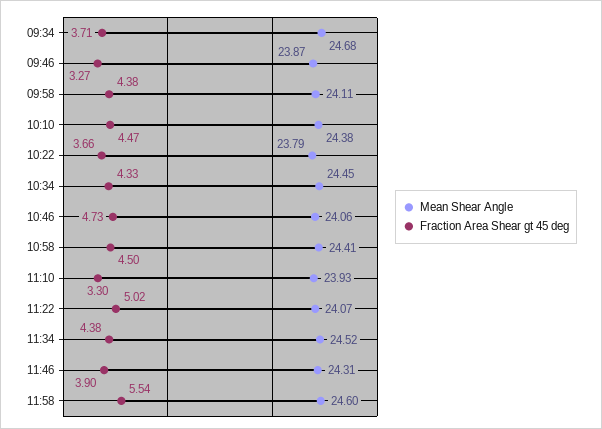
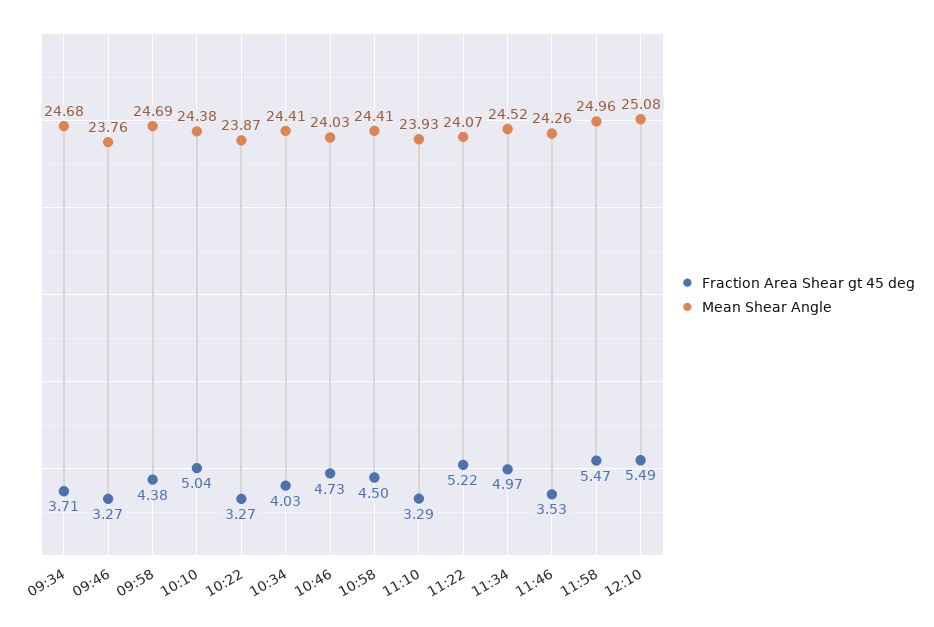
Mean Shear Angle, 09:46: 23.87 -> 23.76
Mean Shear Angle, 09:58: 24.11 -> 24.69
Fraction Area Shear gt 45 deg, 10:10: 4.47 -> 5.04
Mean Shear Angle, 10:22: 23.79 -> 23.87
Fraction Area Shear gt 45 deg, 10:22: 3.66 -> 3.27
Mean Shear Angle, 10:34: 24.45 -> 24.41
Fraction Area Shear gt 45 deg, 10:34: 4.33 -> 4.03
Mean Shear Angle, 10:46: 24.06 -> 24.03
Fraction Area Shear gt 45 deg, 11:10: 3.3 -> 3.29
Fraction Area Shear gt 45 deg, 11:22: 5.02 -> 5.22
Fraction Area Shear gt 45 deg, 11:34: 4.38 -> 4.97
Mean Shear Angle, 11:46: 24.31 -> 24.26
Fraction Area Shear gt 45 deg, 11:46: 3.9 -> 3.53
Mean Shear Angle, 11:58: 24.6 -> 24.96
Fraction Area Shear gt 45 deg, 11:58: 5.54 -> 5.47
Fraction Area Shear gt 45 deg, 12:10: none -> 5.49
Mean Shear Angle, 12:10: none -> 25.08

